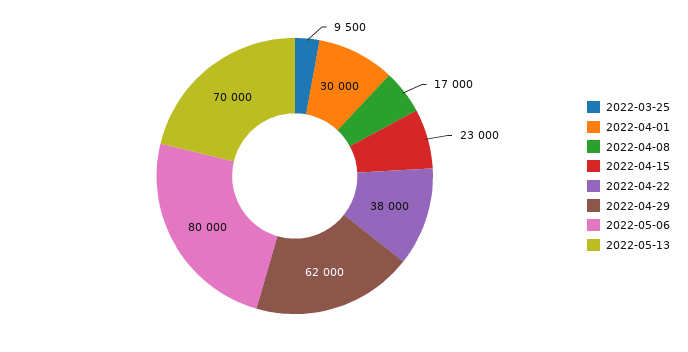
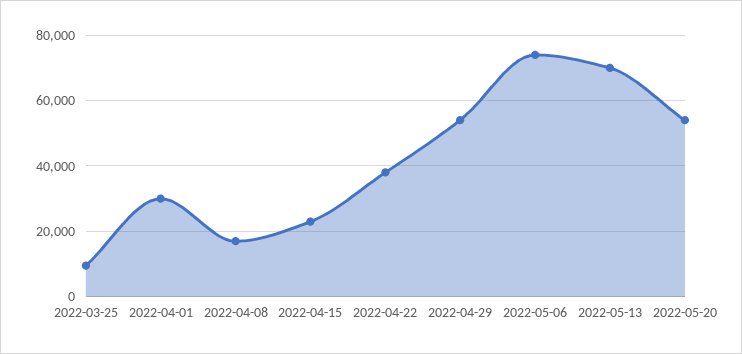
2022-04-29: 62000 -> 54000
2022-05-06: 80000 -> 74000
2022-05-20: none -> 54000

